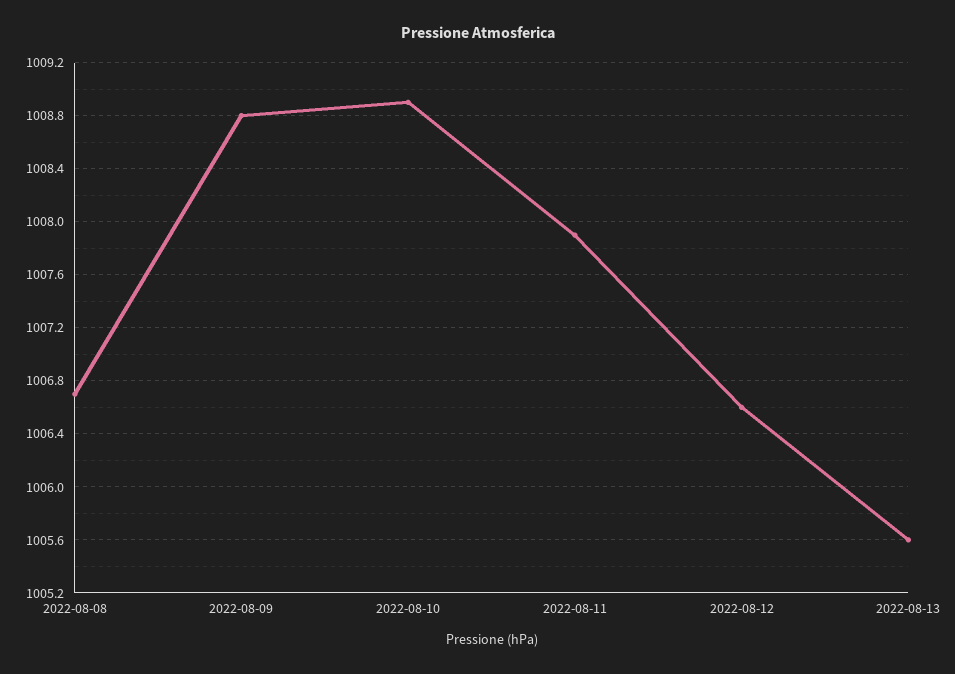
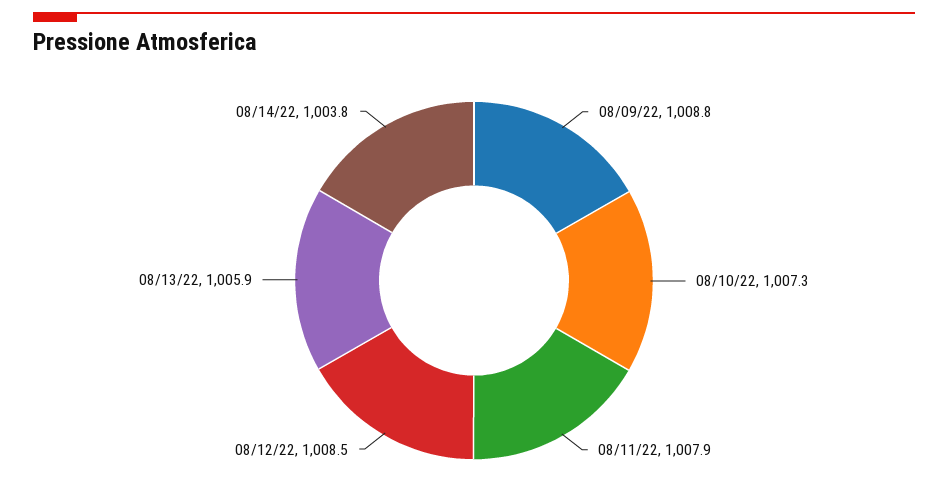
2022-08-08: 1006.7 -> none
2022-08-10: 1008.9 -> 1007.3
2022-08-12: 1006.6 -> 1008.5
2022-08-13: 1005.6 -> 1005.9
08/14/22: none -> 1003.8

